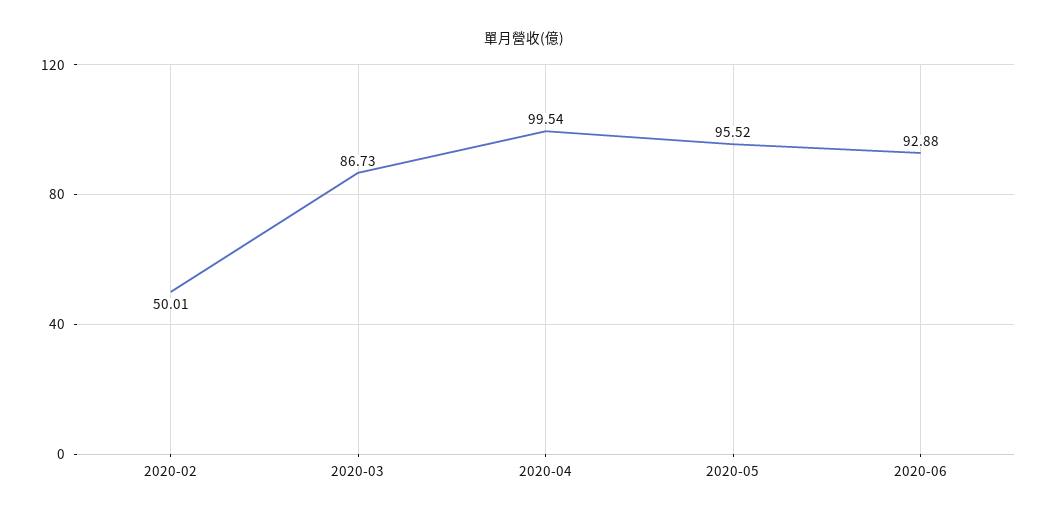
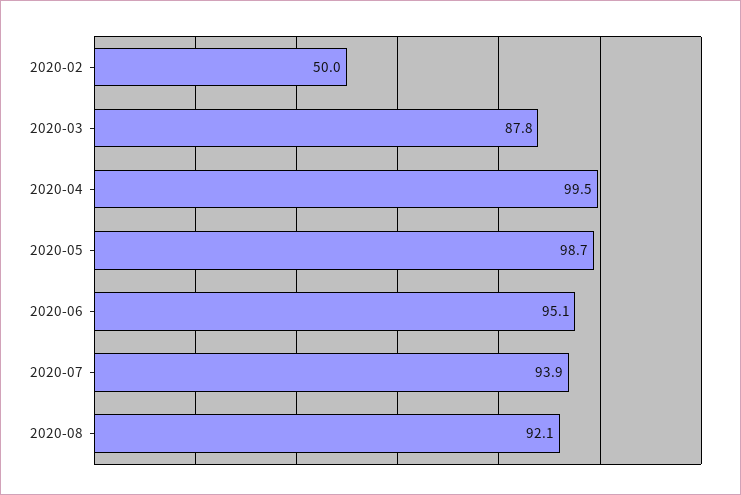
2020-03: 86.73 -> 87.8
2020-05: 95.52 -> 98.7
2020-06: 92.88 -> 95.1
2020-07: none -> 93.9
2020-08: none -> 92.1

